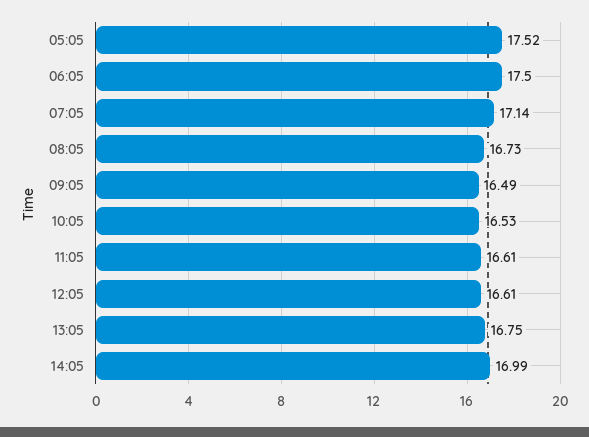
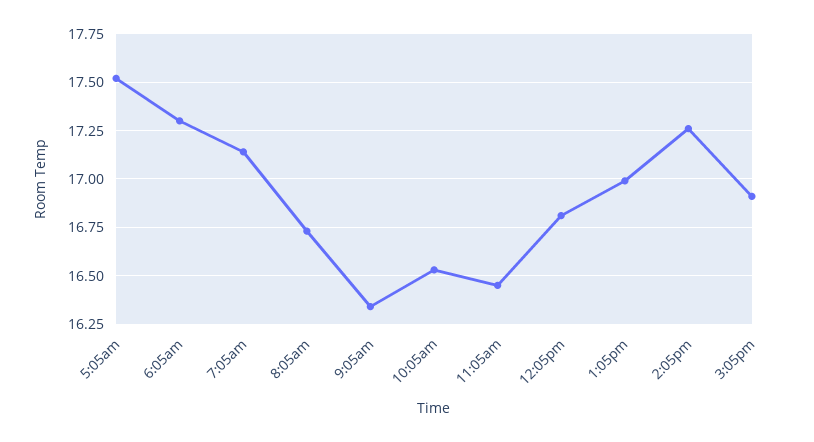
06:05: 17.5 -> 17.3
09:05: 16.49 -> 16.35
11:05: 16.61 -> 16.45
12:05: 16.61 -> 16.8
13:05: 16.75 -> 17
14:05: 16.99 -> 17.25
3:05pm: none -> 16.9

